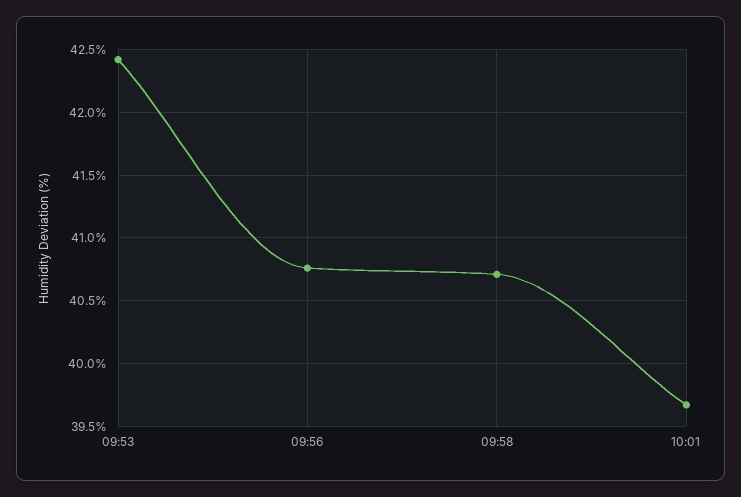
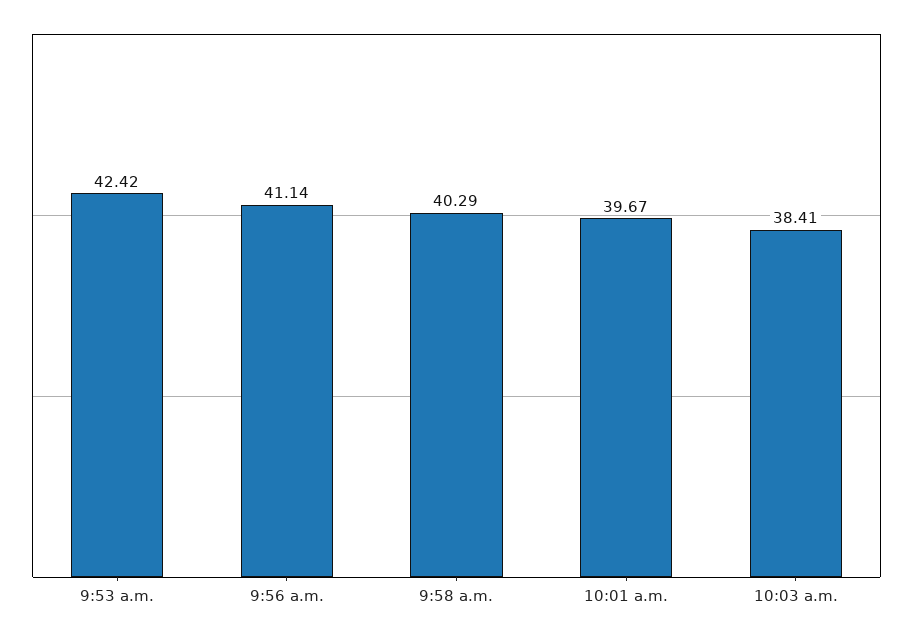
09:56: 40.75 -> 41.14
09:58: 40.7 -> 40.29
10:03 a.m.: none -> 38.41

